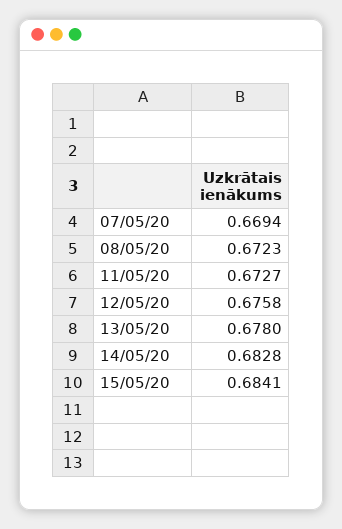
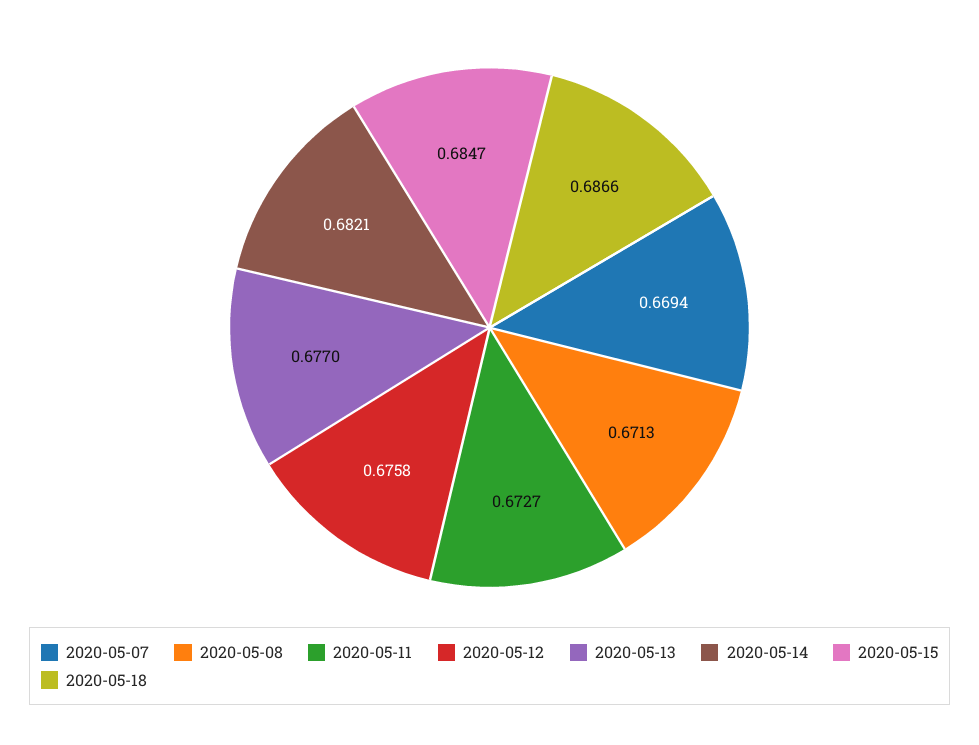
08/05/20: 0.6723 -> 0.6713
13/05/20: 0.678 -> 0.677
14/05/20: 0.6828 -> 0.6821
15/05/20: 0.6841 -> 0.6847
2020-05-18: none -> 0.6866

